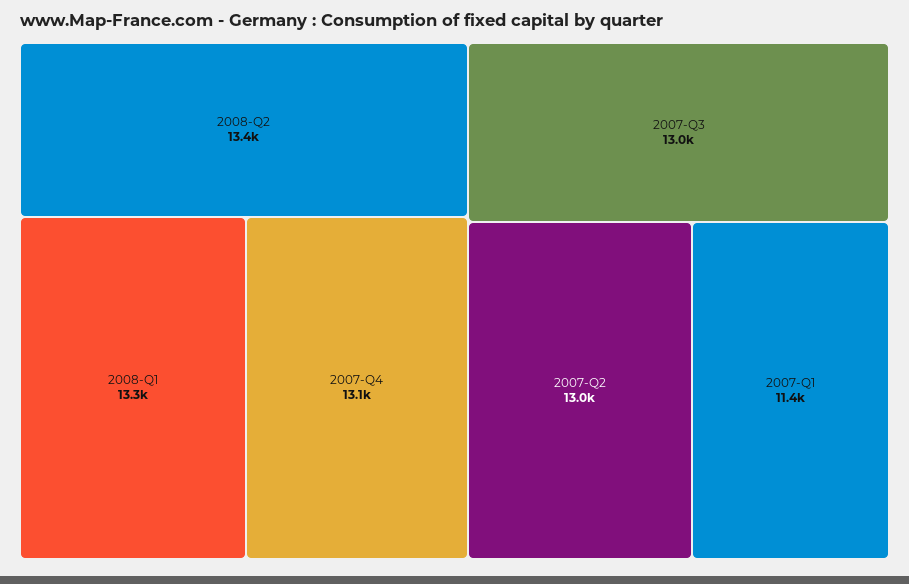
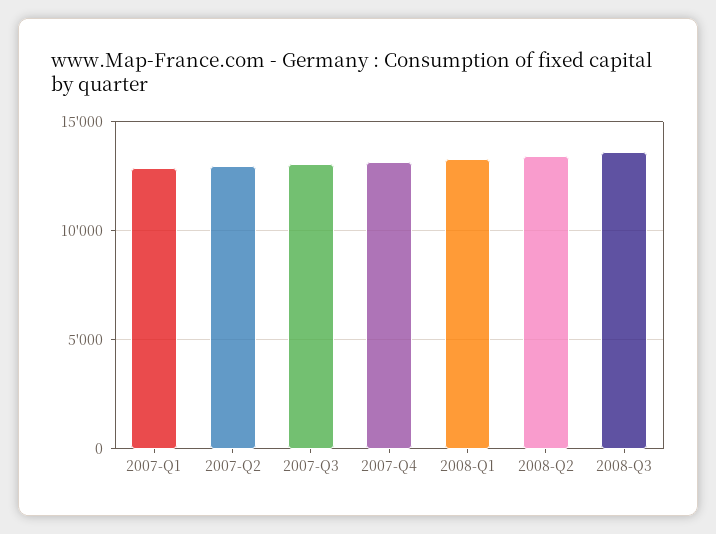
2007-Q1: 11400 -> 13000
2008-Q3: none -> 13500

